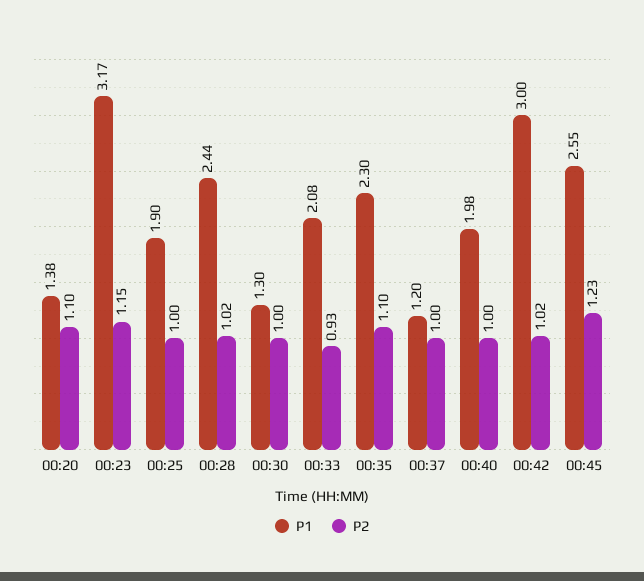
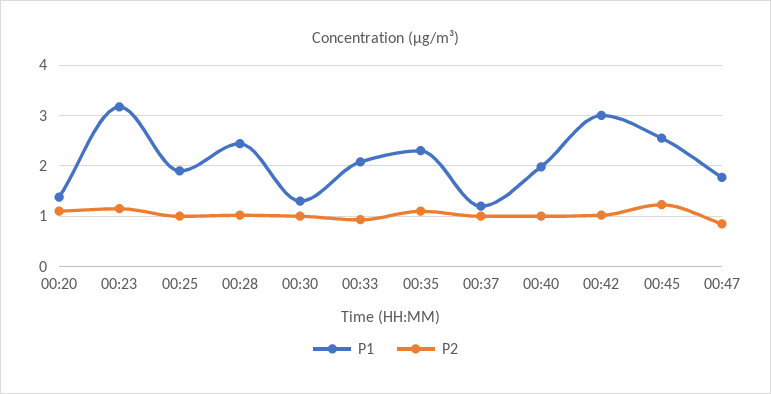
P1, 00:47: none -> 1.8
P2, 00:47: none -> 0.8

